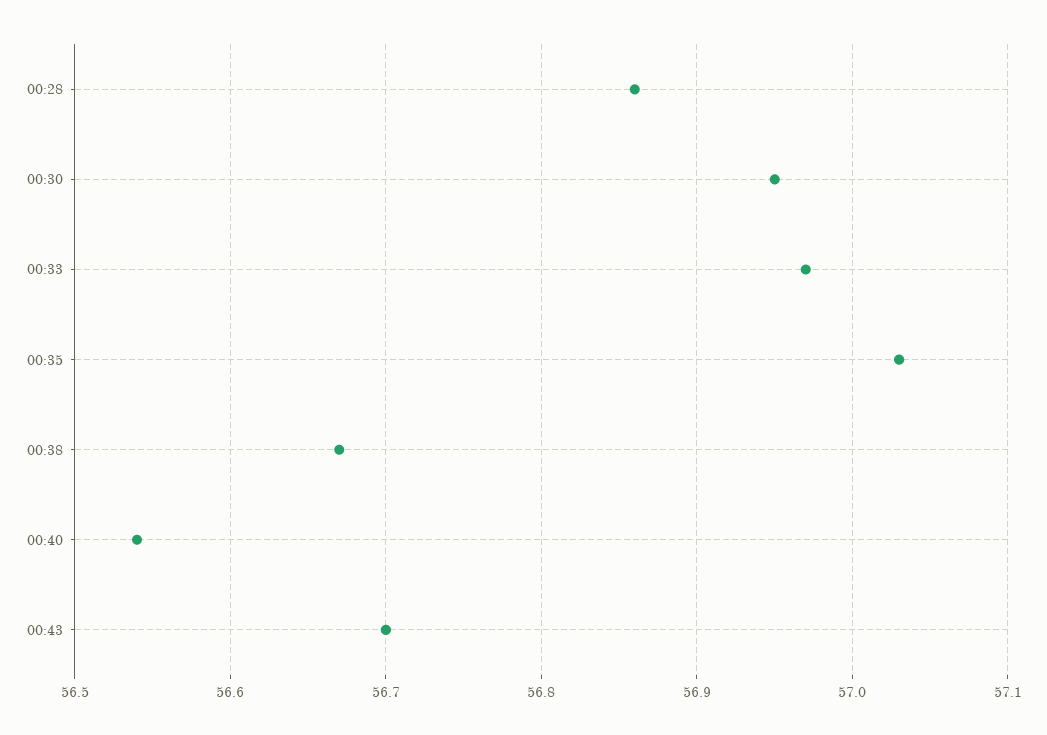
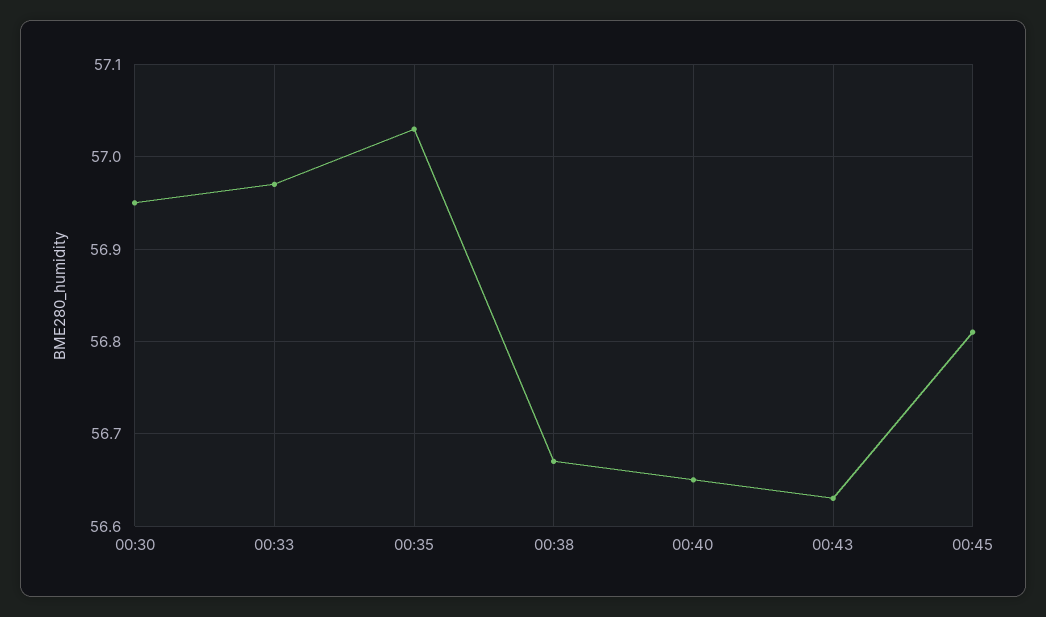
00:28: 56.86 -> none
00:40: 56.54 -> 56.65
00:43: 56.7 -> 56.63
00:45: none -> 56.81

